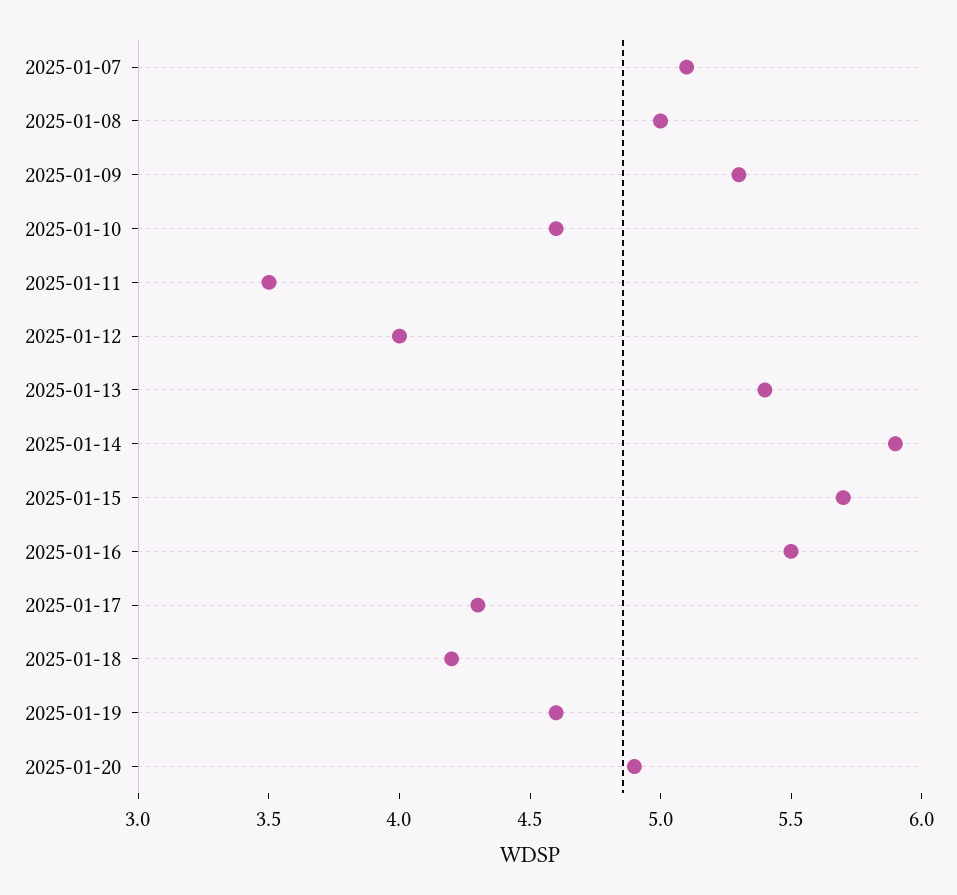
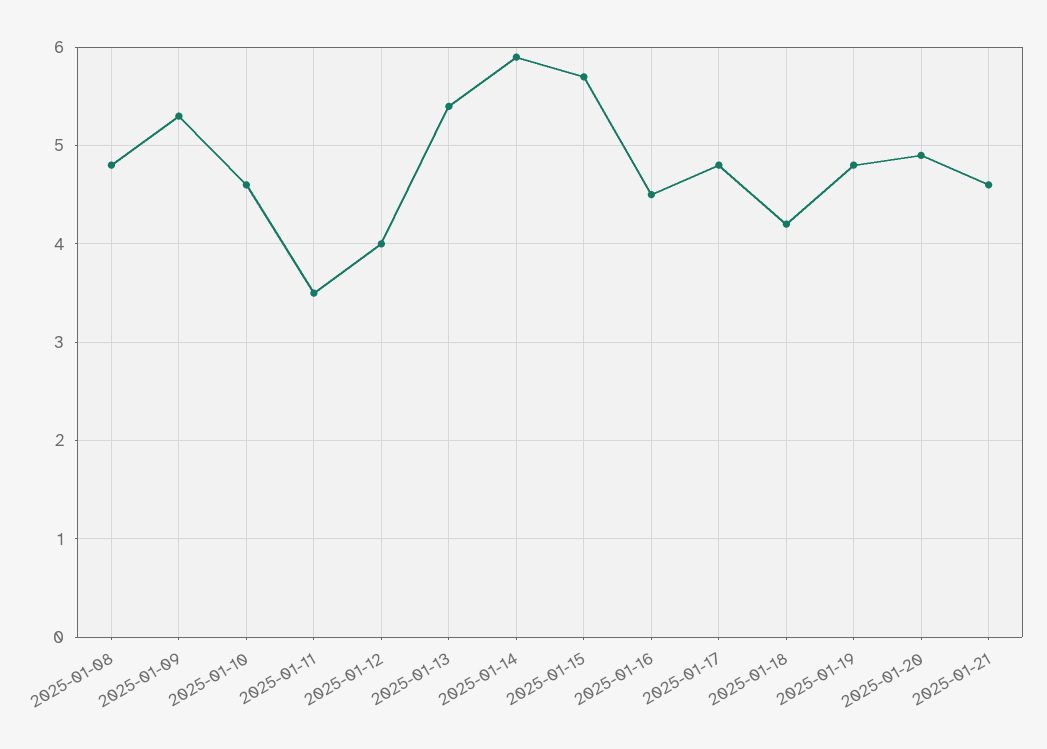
2025-01-07: 5.1 -> none
2025-01-08: 5 -> 4.8
2025-01-16: 5.5 -> 4.5
2025-01-17: 4.3 -> 4.8
2025-01-19: 4.6 -> 4.8
2025-01-21: none -> 4.6

